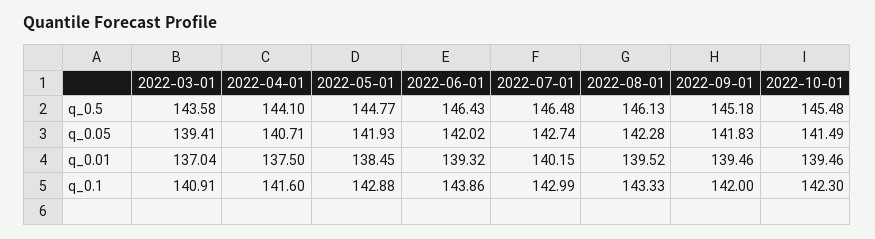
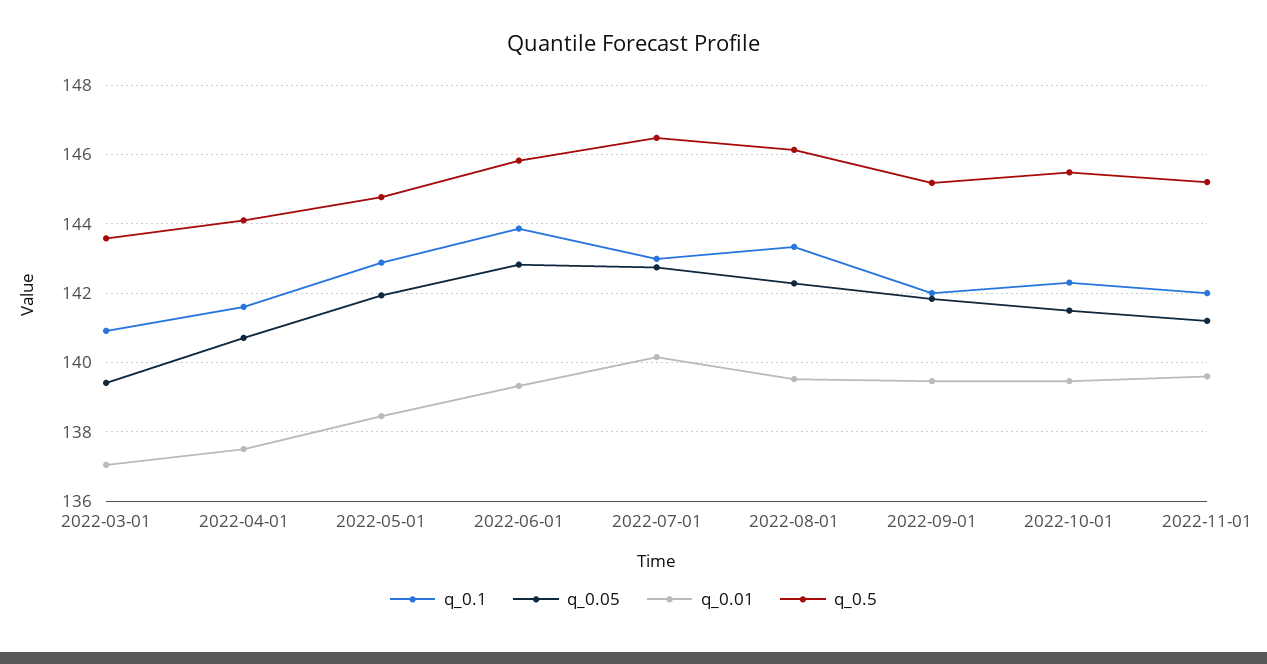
q_0.5, 2022-06-01: 146.43 -> 145.8
q_0.05, 2022-06-01: 142.02 -> 142.8
q_0.1, 2022-11-01: none -> 142
q_0.05, 2022-11-01: none -> 141.2
q_0.01, 2022-11-01: none -> 139.6
q_0.5, 2022-11-01: none -> 145.2

